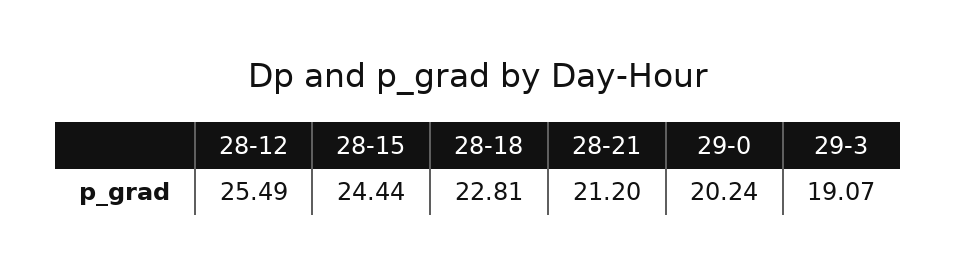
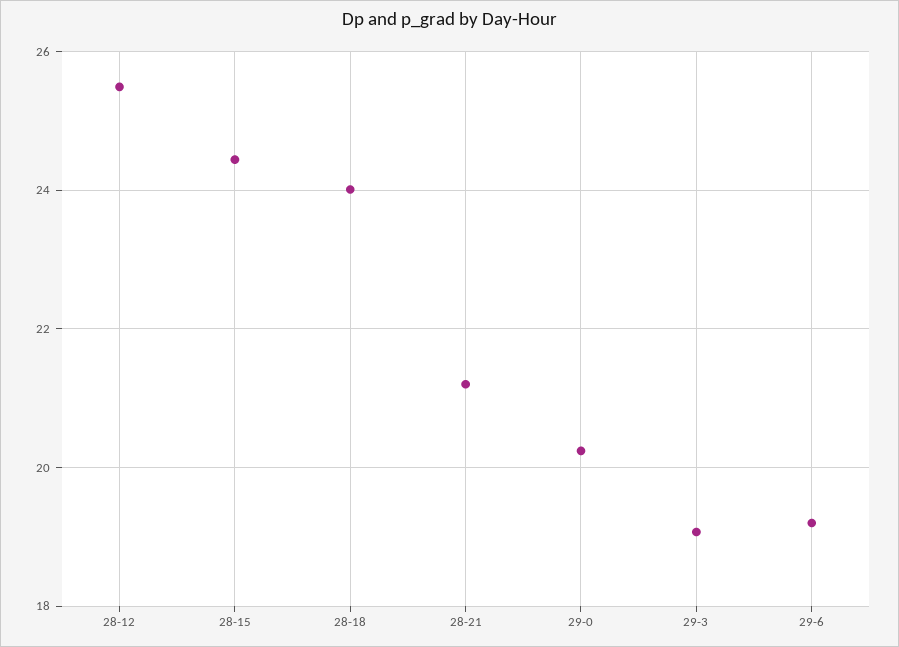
28-18: 22.81 -> 24
29-6: none -> 19.2

